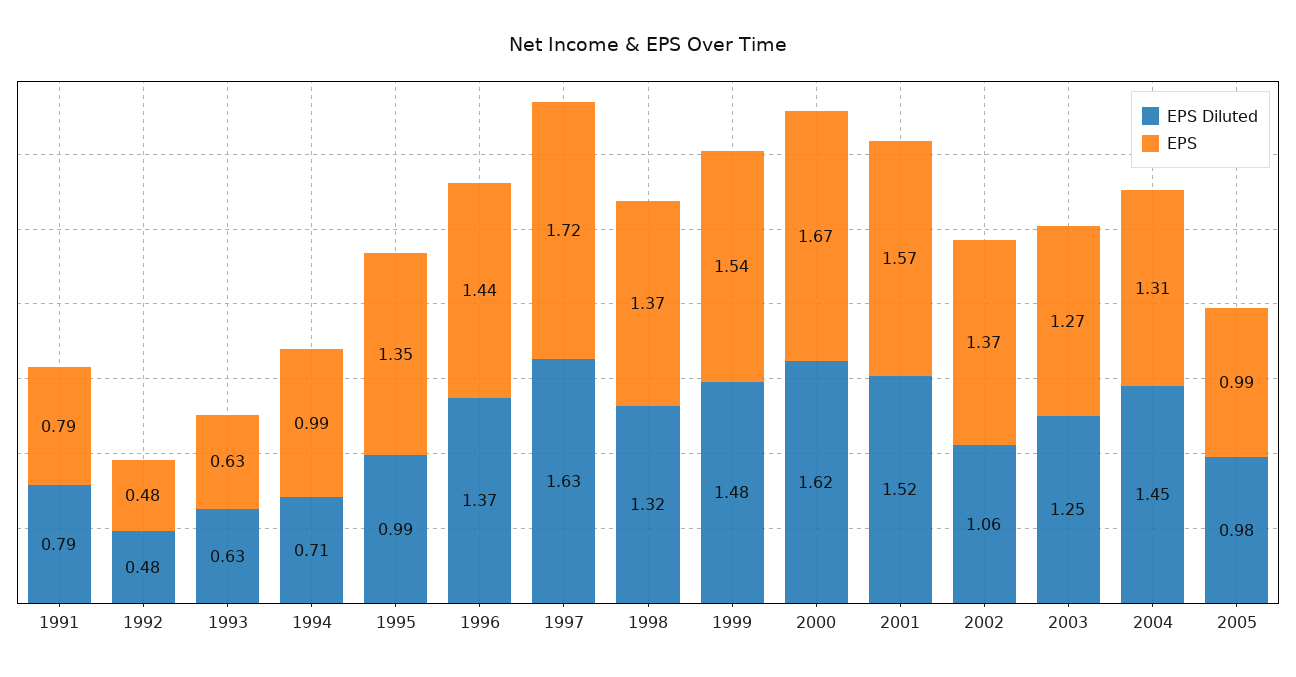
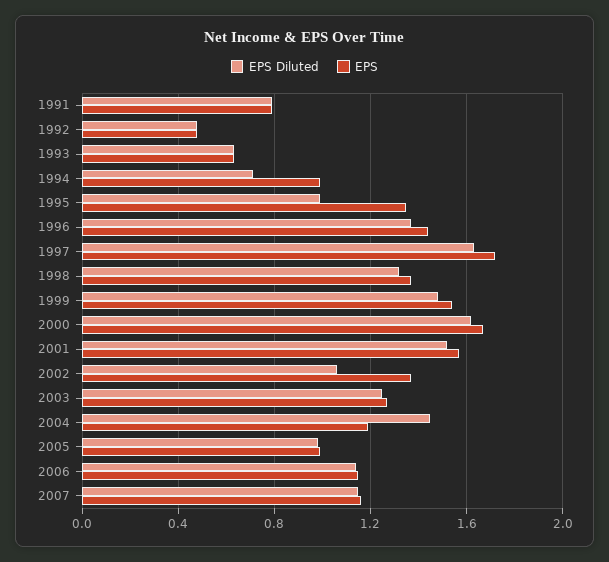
EPS, 2004: 1.31 -> 1.2
EPS Diluted, 2006: none -> 1.15
EPS, 2006: none -> 1.15
EPS Diluted, 2007: none -> 1.15
EPS, 2007: none -> 1.15

